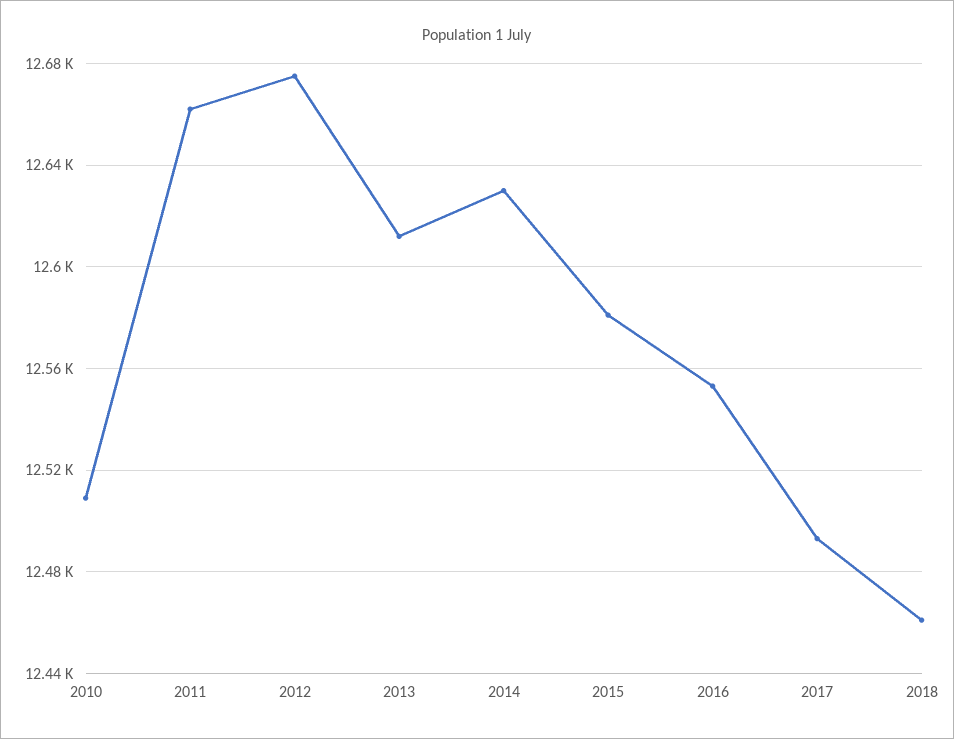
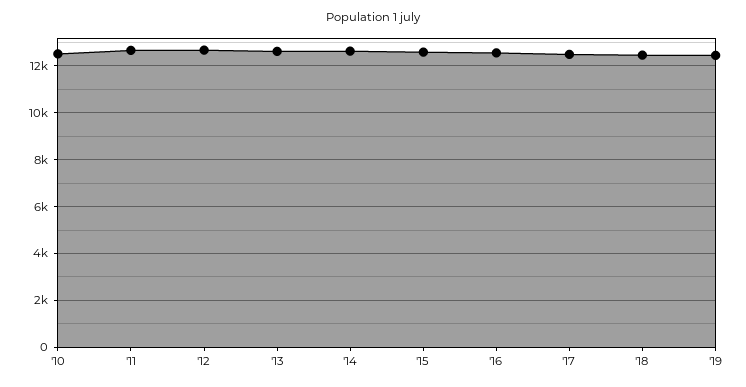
'19: none -> 12500

